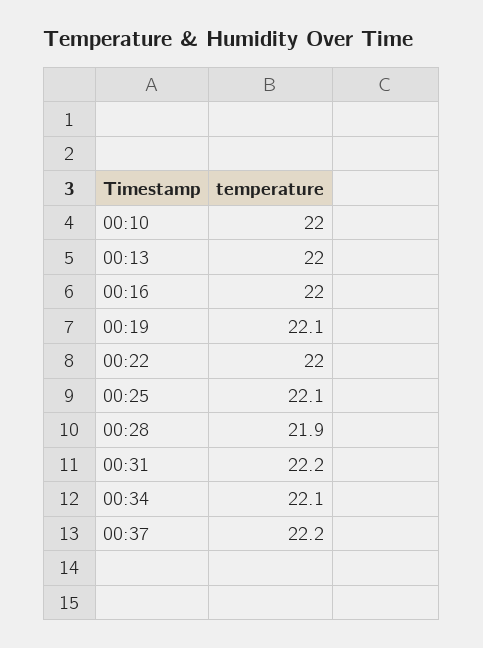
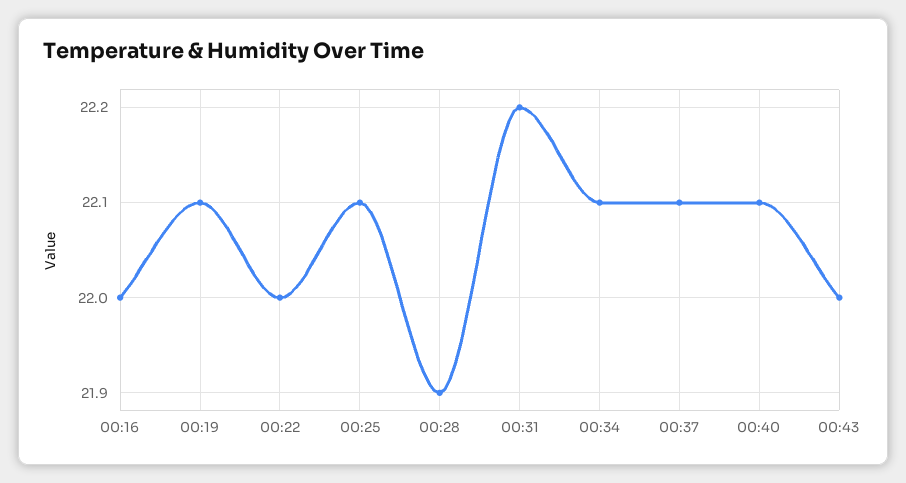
00:10: 22 -> none
00:13: 22 -> none
00:37: 22.2 -> 22.1
00:40: none -> 22.1
00:43: none -> 22

